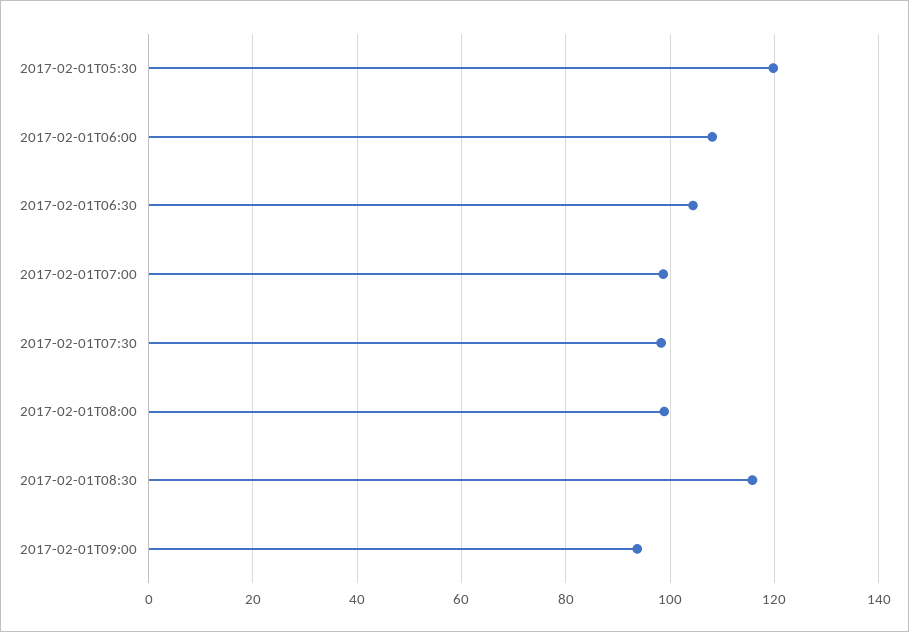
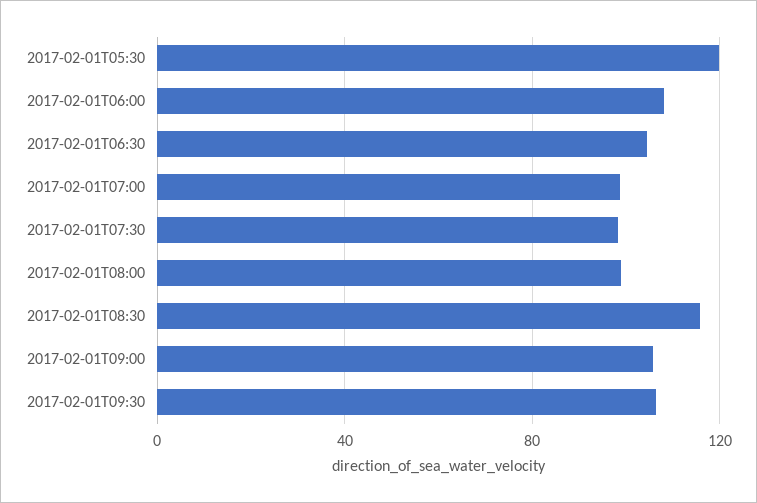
2017-02-01T09:00: 94 -> 105
2017-02-01T09:30: none -> 105

